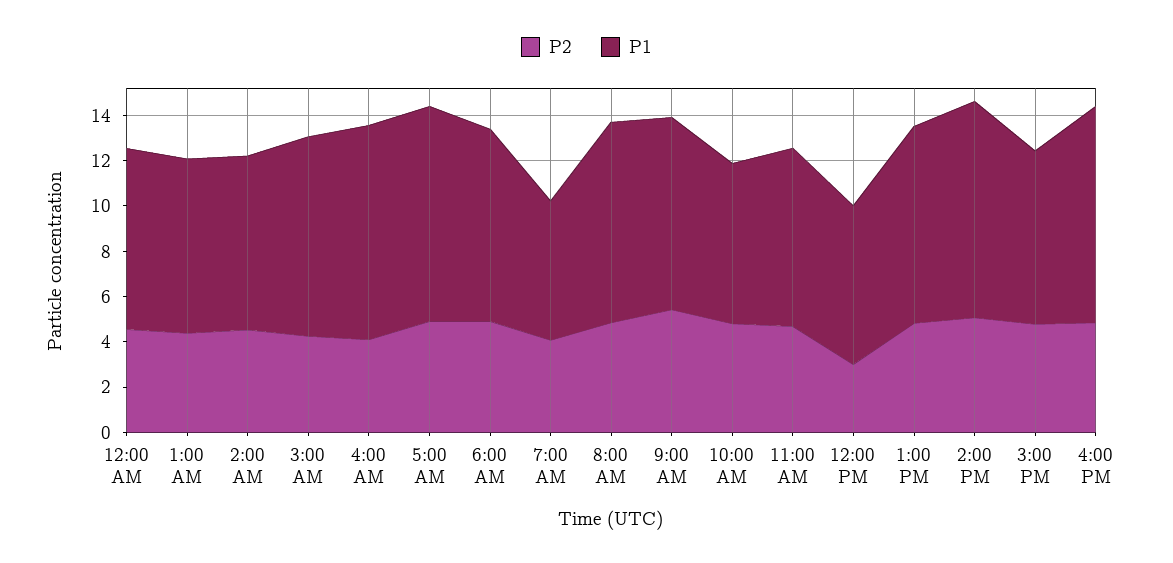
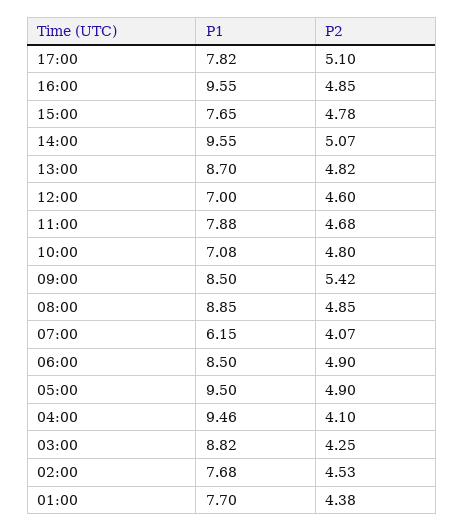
P2, 12:00 AM: 4.5 -> none
P1, 12:00 AM: 8 -> none
P2, 12:00 PM: 3 -> 4.6
P1, 17:00: none -> 7.82
P2, 17:00: none -> 5.1

